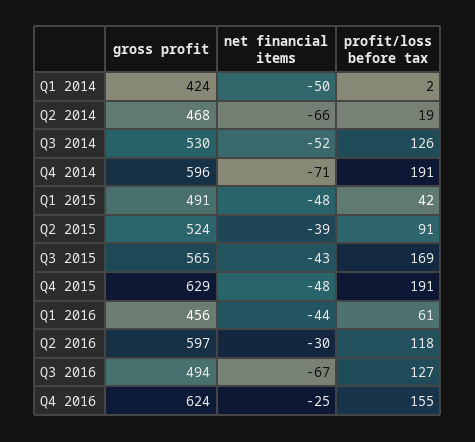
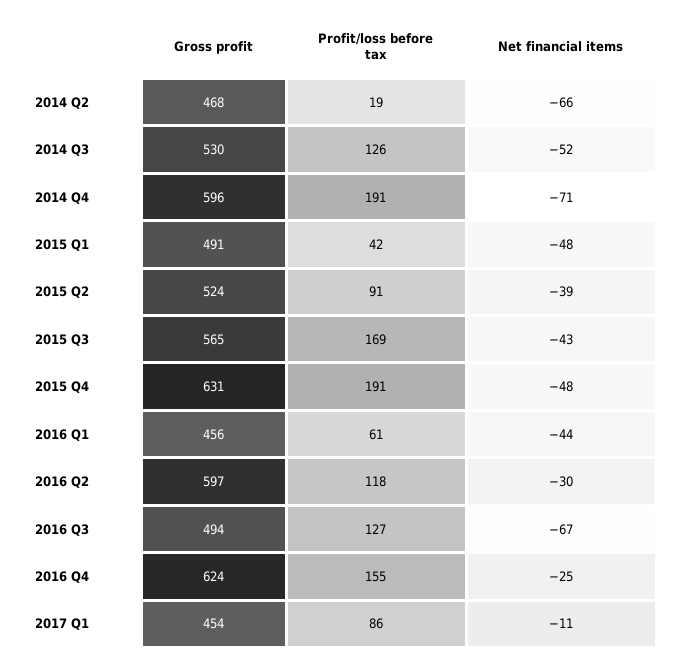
gross profit, Q1 2014: 424 -> none
net financial items, Q1 2014: -50 -> none
profit/loss before tax, Q1 2014: 2 -> none
gross profit, Q4 2015: 629 -> 631
gross profit, 2017 Q1: none -> 454
profit/loss before tax, 2017 Q1: none -> 86
net financial items, 2017 Q1: none -> -11

